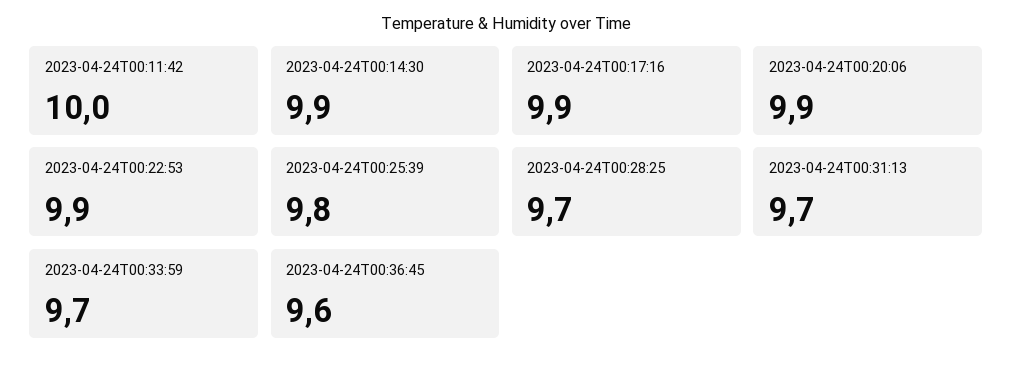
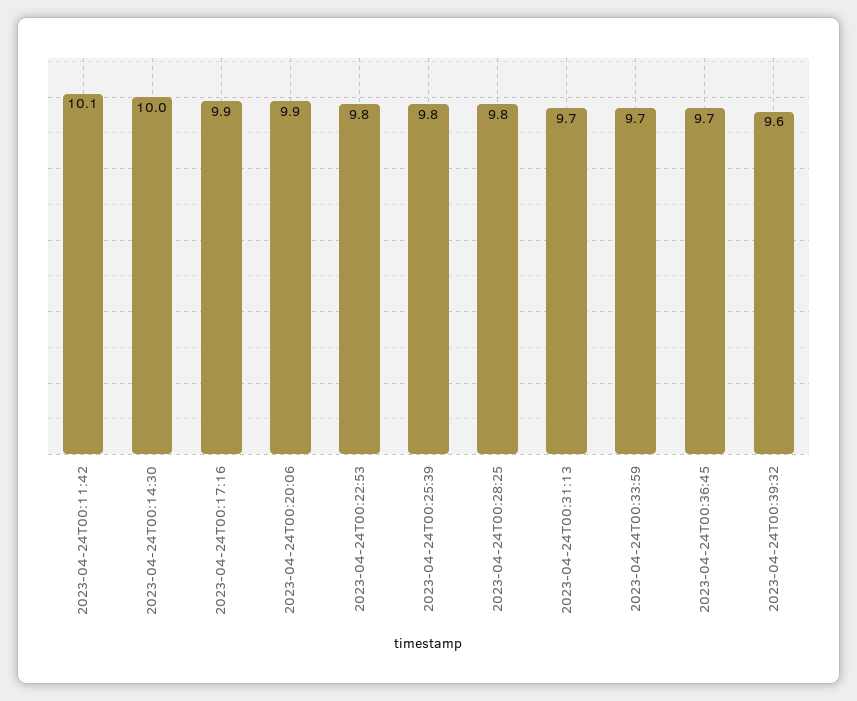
2023-04-24T00:11:42: 10 -> 10.1
2023-04-24T00:14:30: 9.9 -> 10
2023-04-24T00:22:53: 9.9 -> 9.8
2023-04-24T00:28:25: 9.7 -> 9.8
2023-04-24T00:36:45: 9.6 -> 9.7
2023-04-24T00:39:32: none -> 9.6

